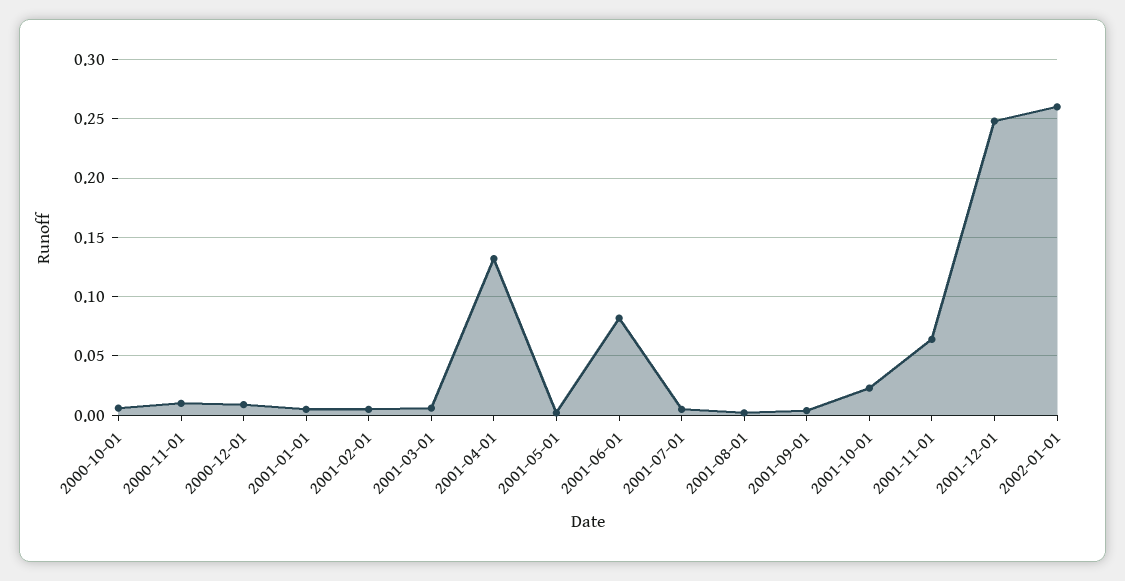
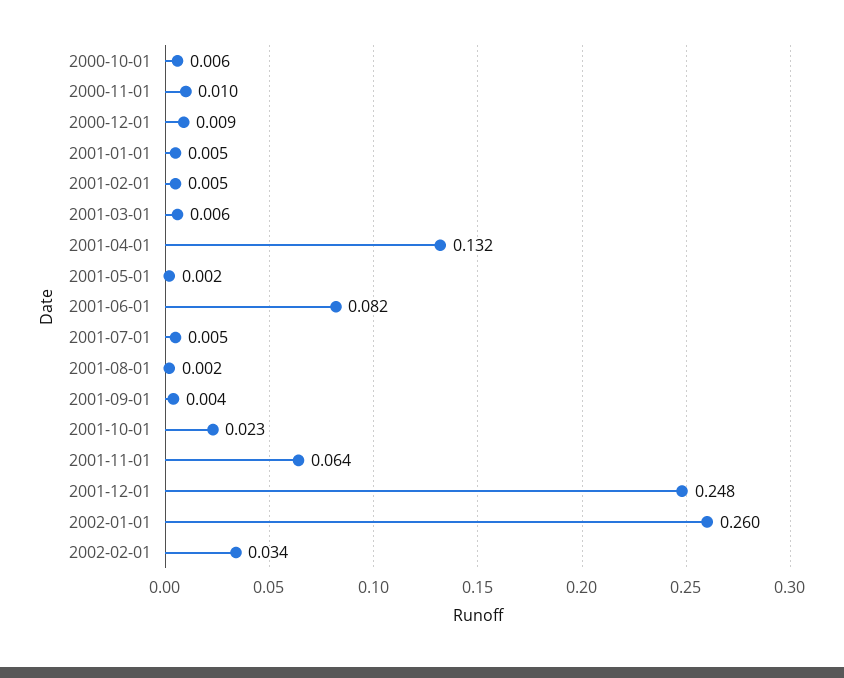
2002-02-01: none -> 0.034

